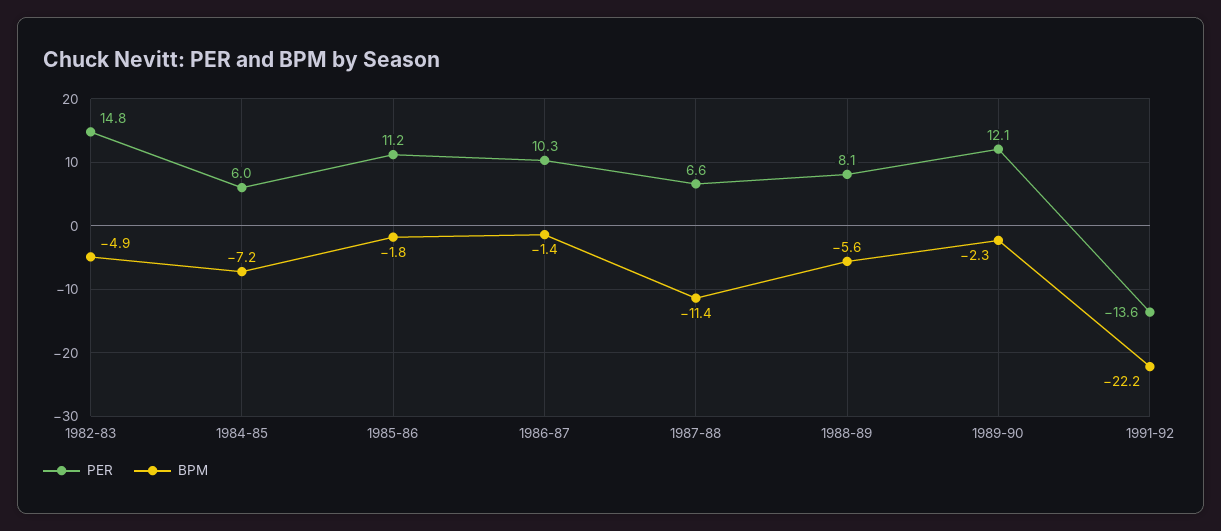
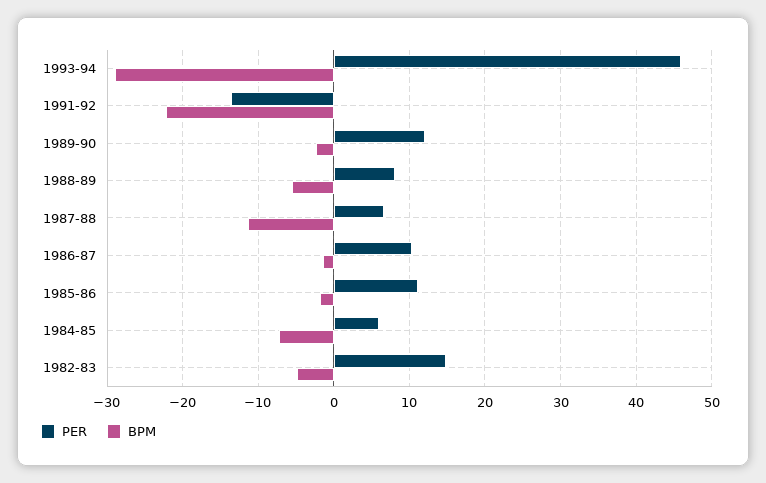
PER, 1993-94: none -> 46
BPM, 1993-94: none -> -29

